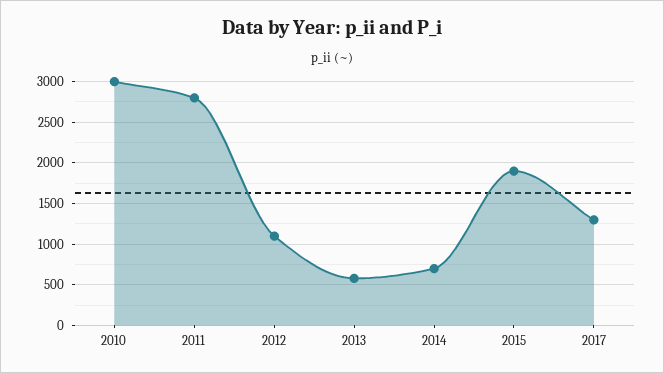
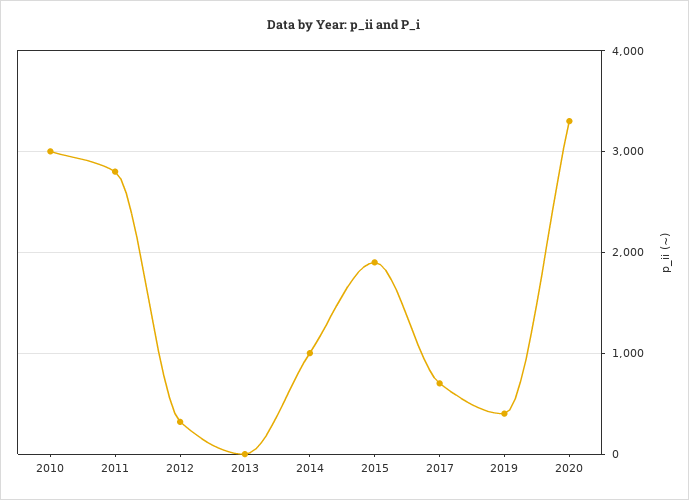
2012: 1100 -> 300
2013: 600 -> 0
2014: 700 -> 1000
2017: 1300 -> 700
2019: none -> 400
2020: none -> 3300

